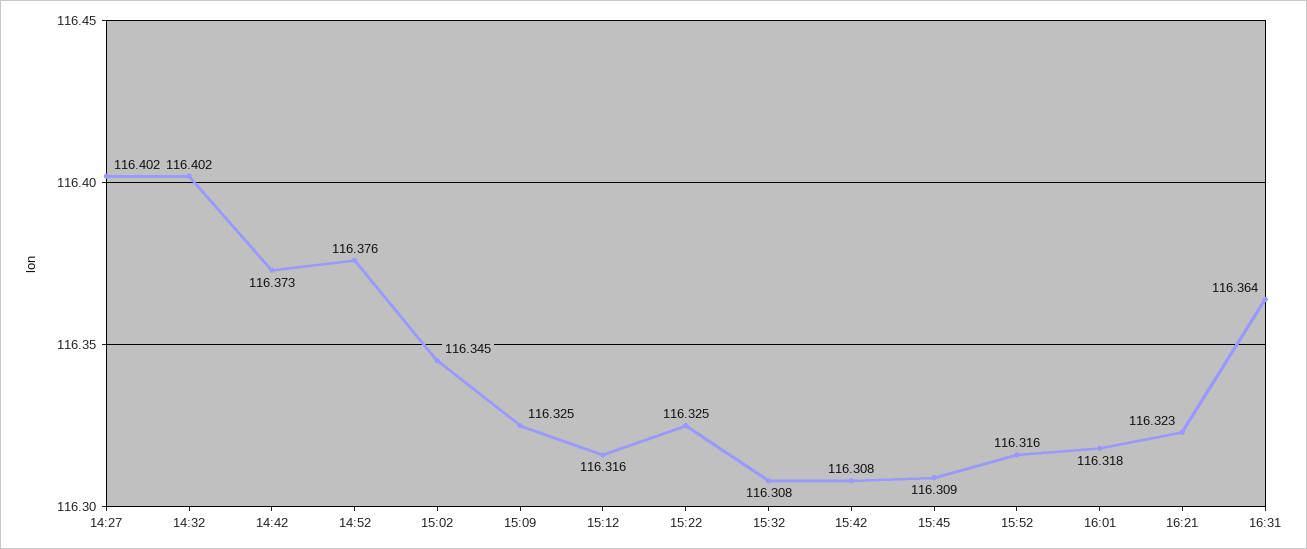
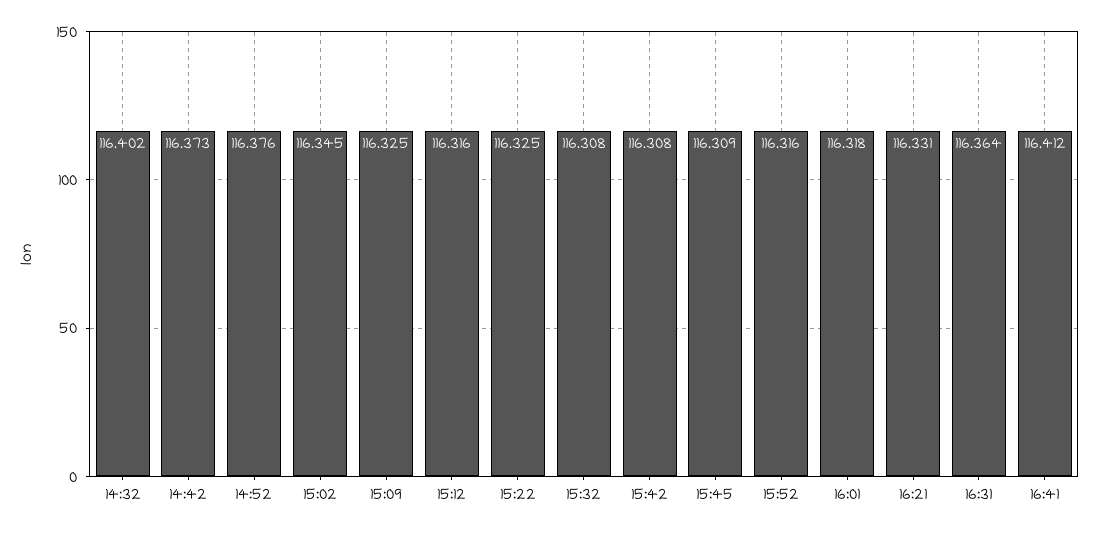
14:27: 116.402 -> none
16:21: 116.323 -> 116.331
16:41: none -> 116.412

